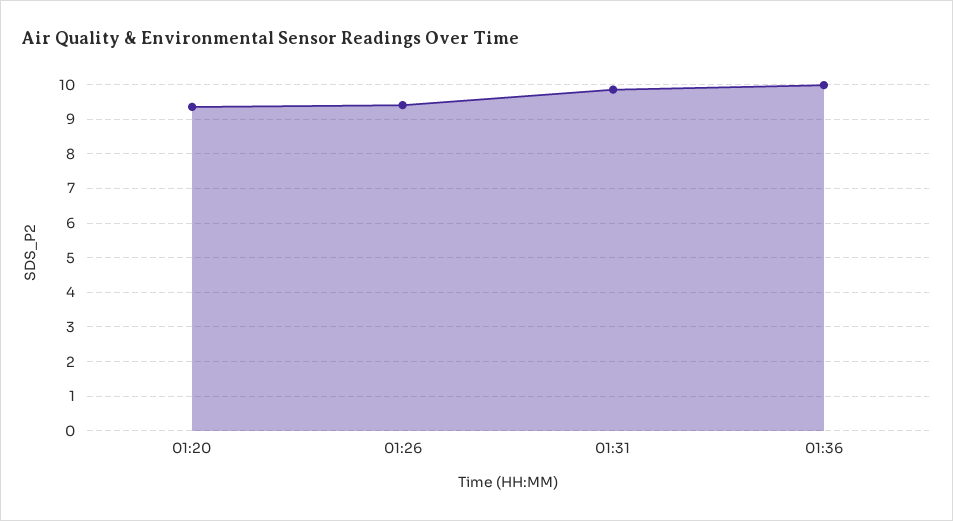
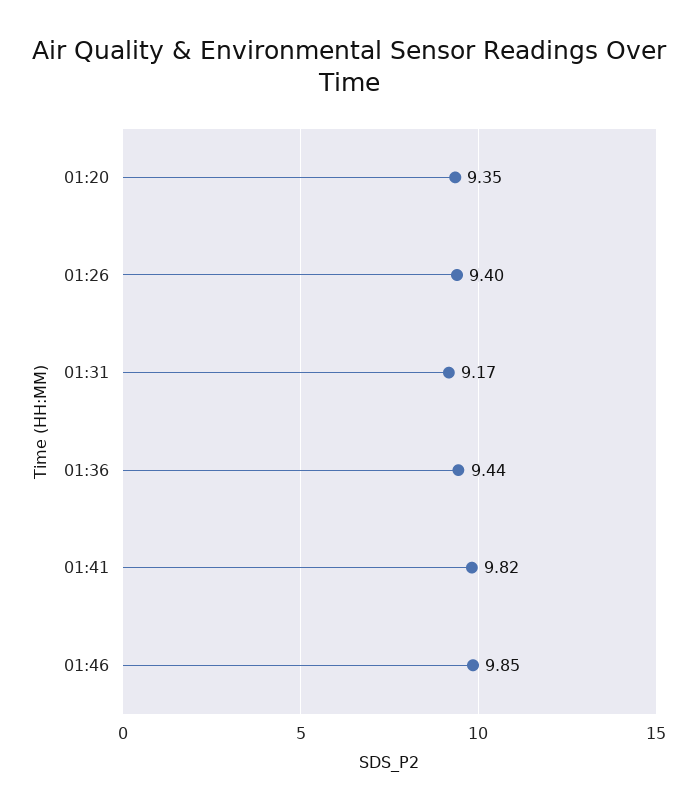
01:31: 9.8 -> 9.17
01:36: 10 -> 9.44
01:41: none -> 9.82
01:46: none -> 9.85

